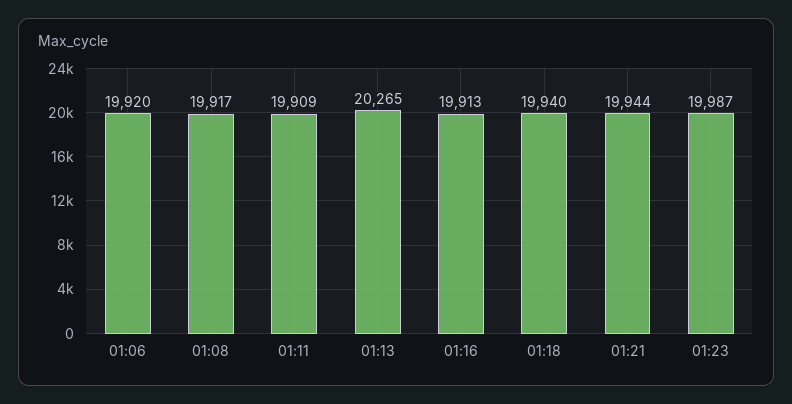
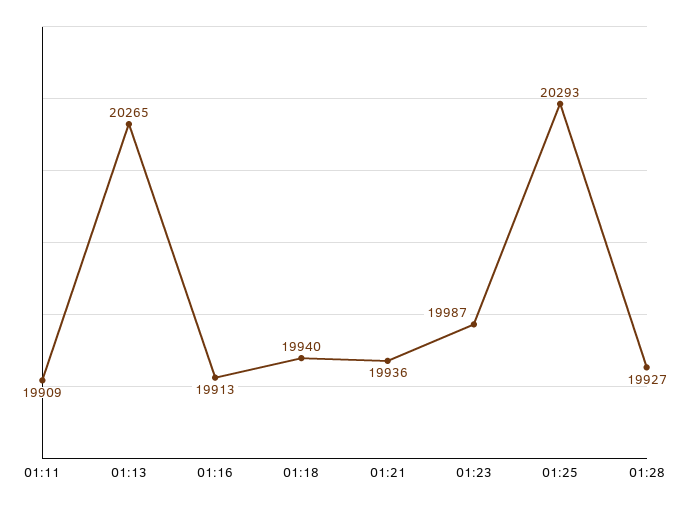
01:06: 19920 -> none
01:08: 19917 -> none
01:21: 19944 -> 19936
01:25: none -> 20293
01:28: none -> 19927

